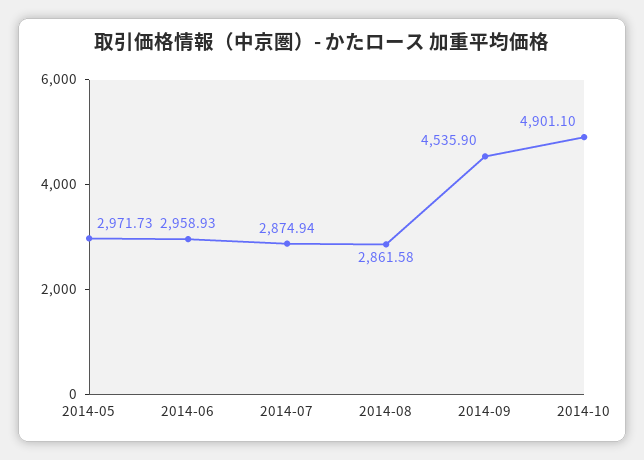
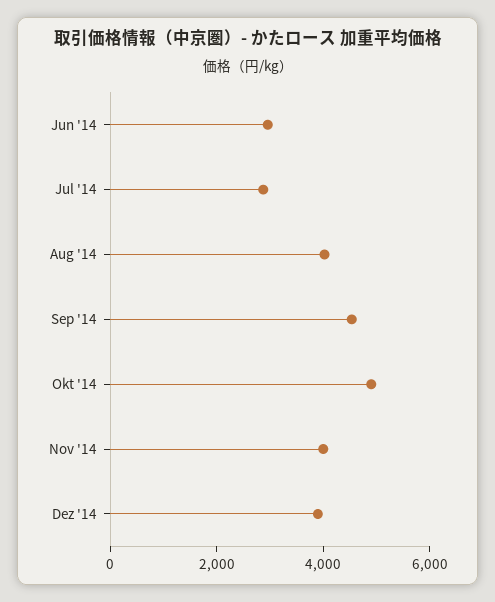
2014-05: 2971.73 -> none
2014-08: 2861.58 -> 4000
Nov '14: none -> 4000
Dez '14: none -> 4000

